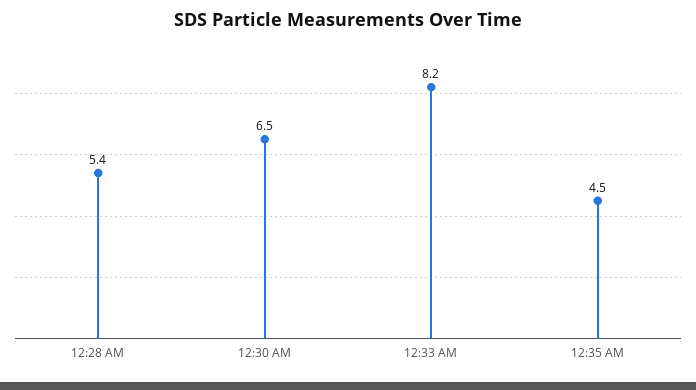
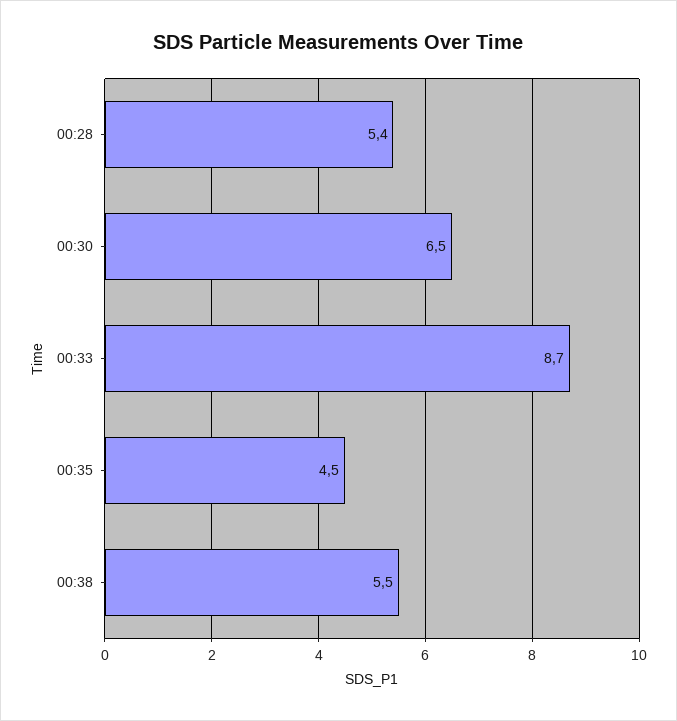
12:33 AM: 8.2 -> 8.7
00:38: none -> 5.5

